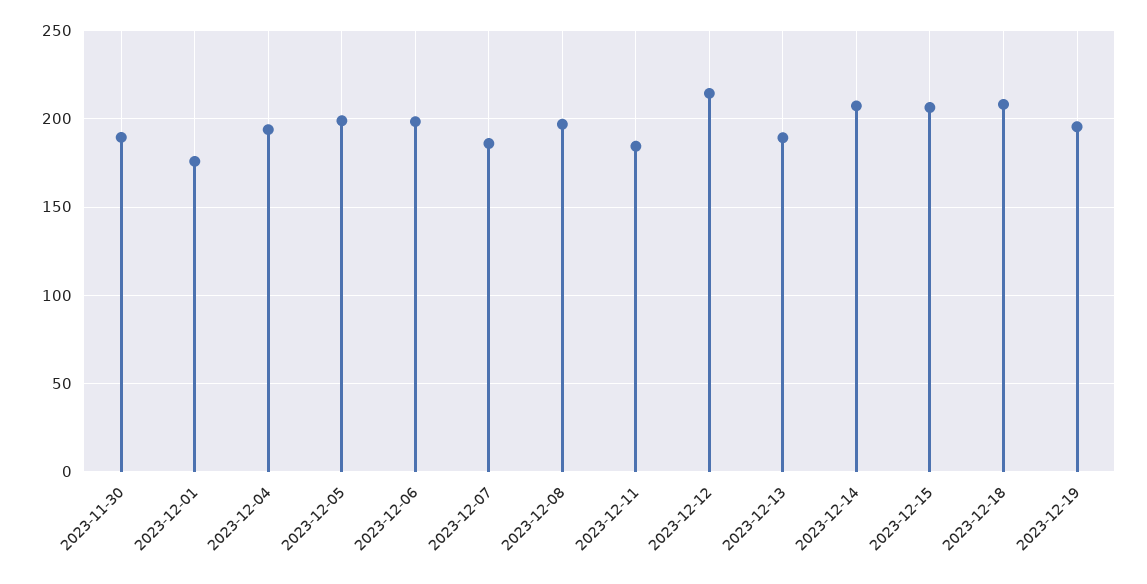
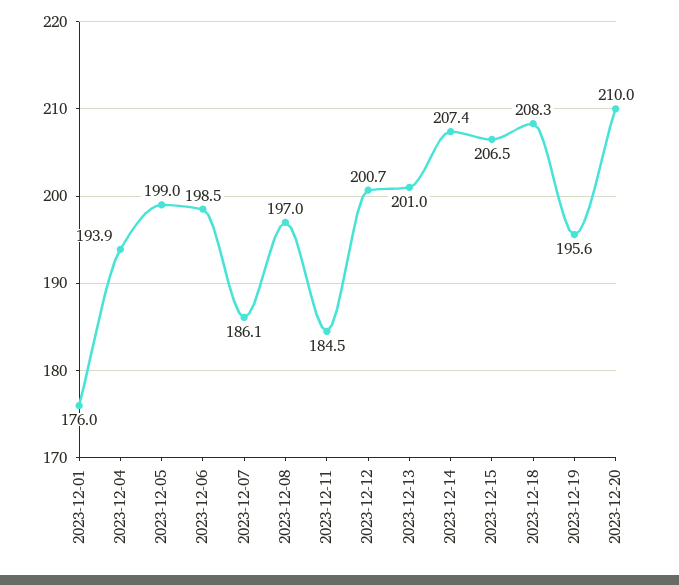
2023-11-30: 190 -> none
2023-12-12: 215 -> 200.7
2023-12-13: 190 -> 201
2023-12-20: none -> 210

